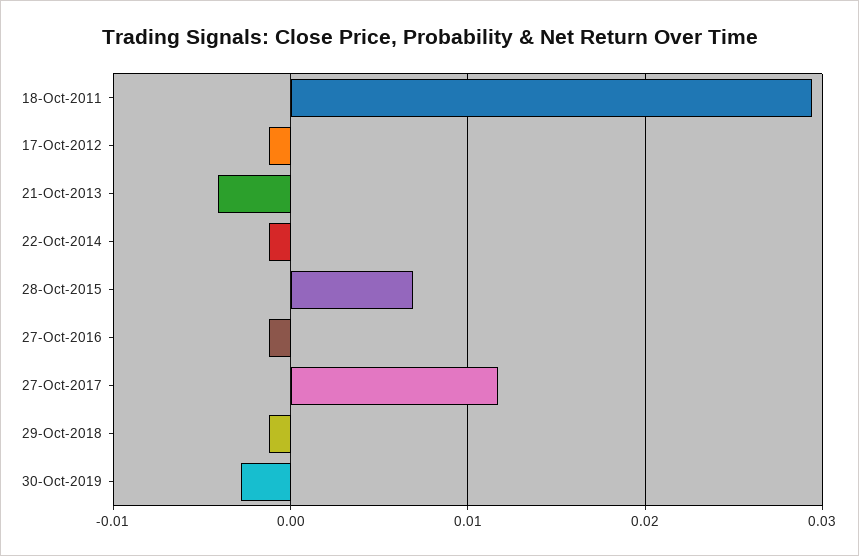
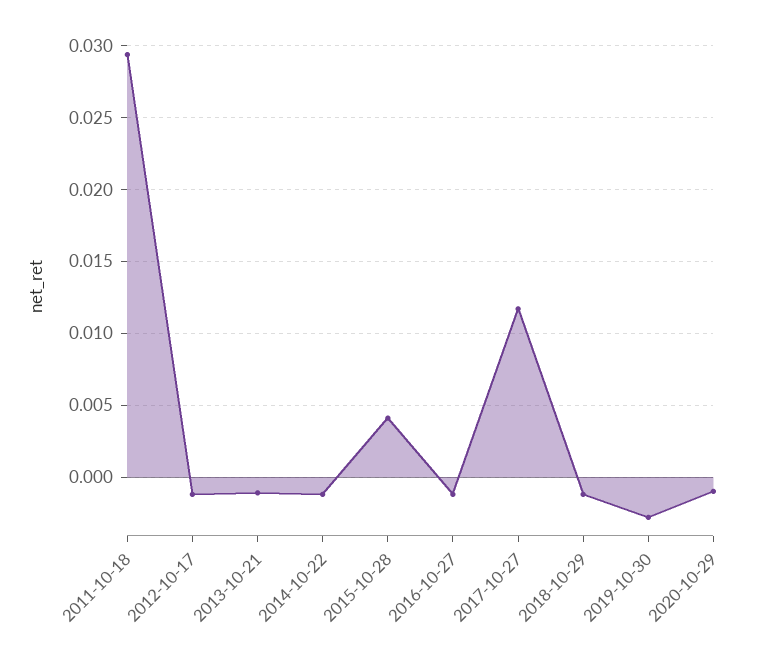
21-Oct-2013: -0.004 -> -0.001
28-Oct-2015: 0.007 -> 0.004
2020-10-29: none -> -0.001

